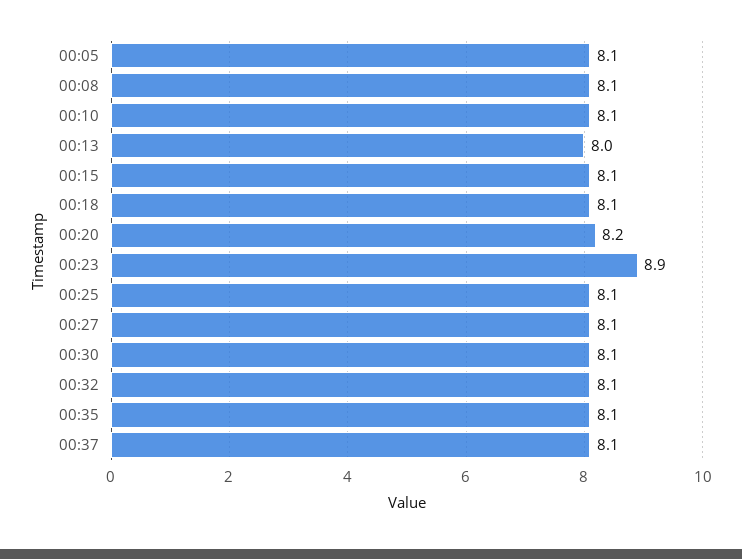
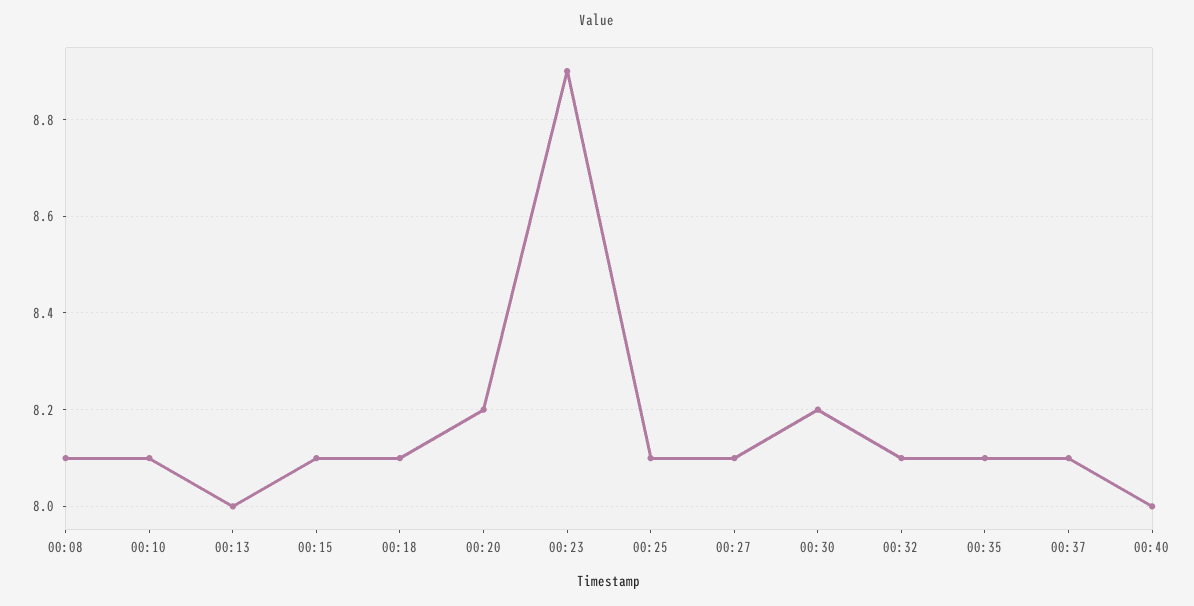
00:05: 8.1 -> none
00:30: 8.1 -> 8.2
00:40: none -> 8

